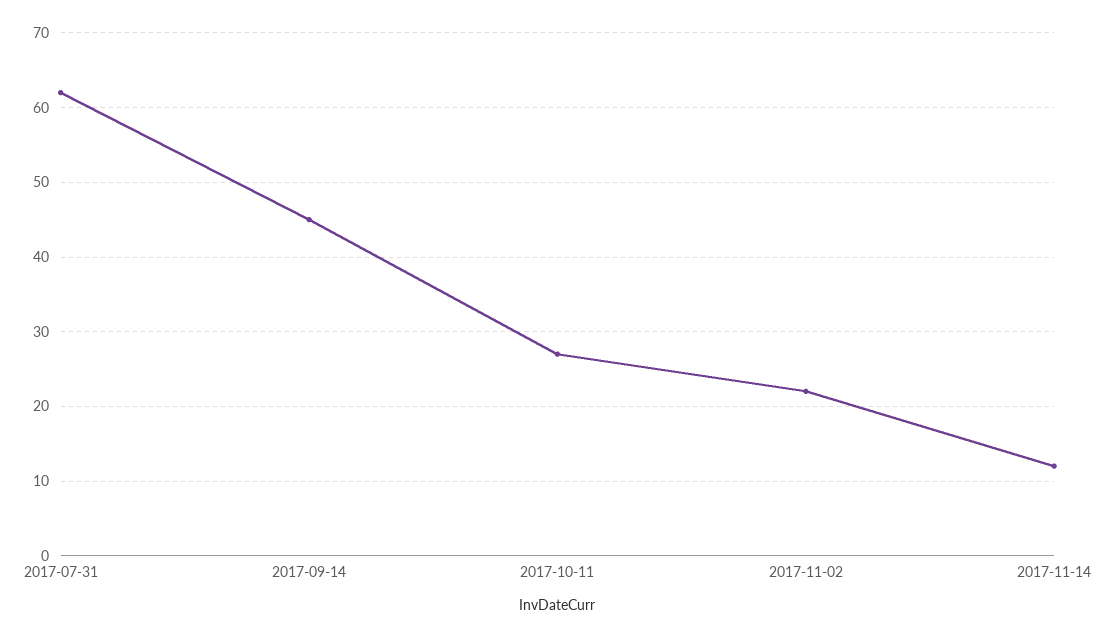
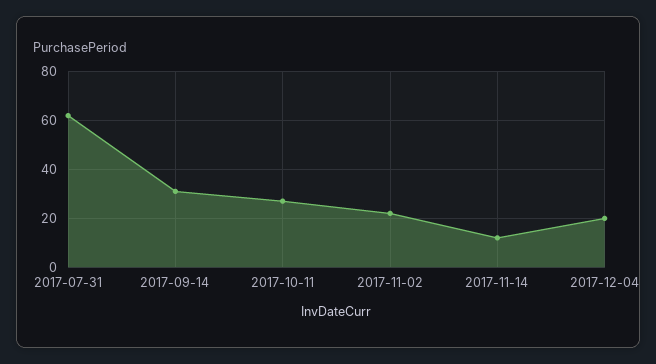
2017-09-14: 45 -> 30
2017-12-04: none -> 20

